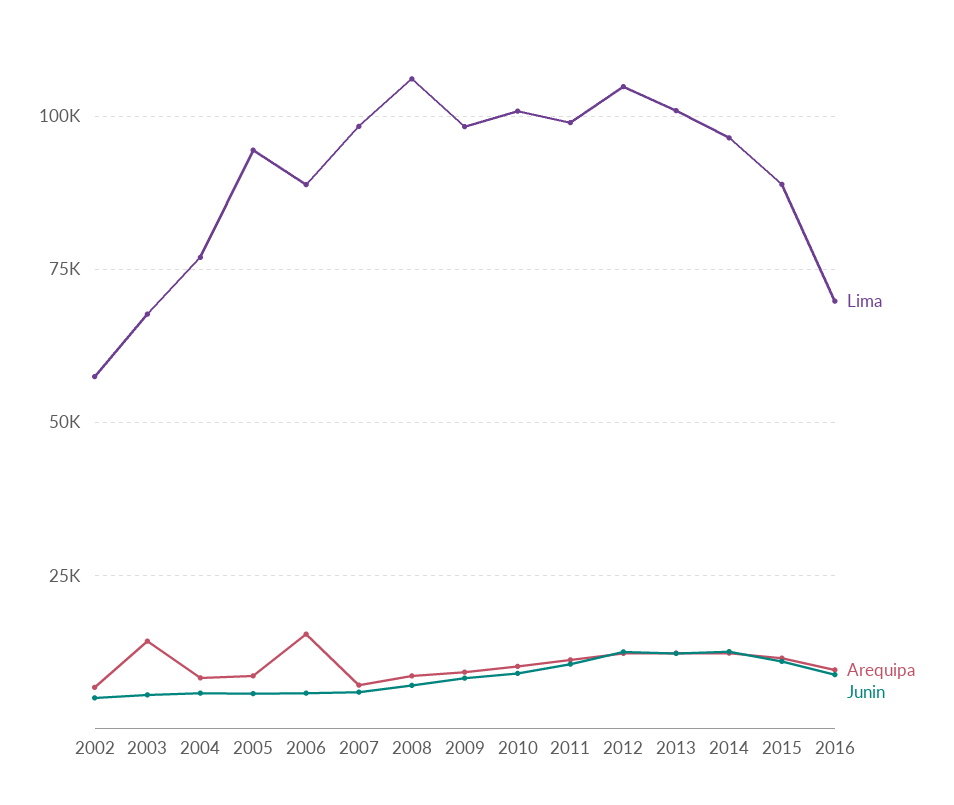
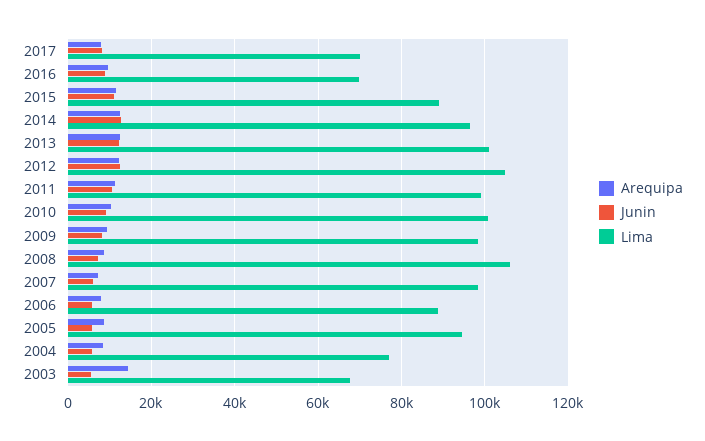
Lima, 2002: 57500 -> none
Arequipa, 2002: 7500 -> none
Junin, 2002: 5000 -> none
Arequipa, 2006: 15000 -> 8000
Arequipa, 2017: none -> 8000
Junin, 2017: none -> 8000
Lima, 2017: none -> 70000

